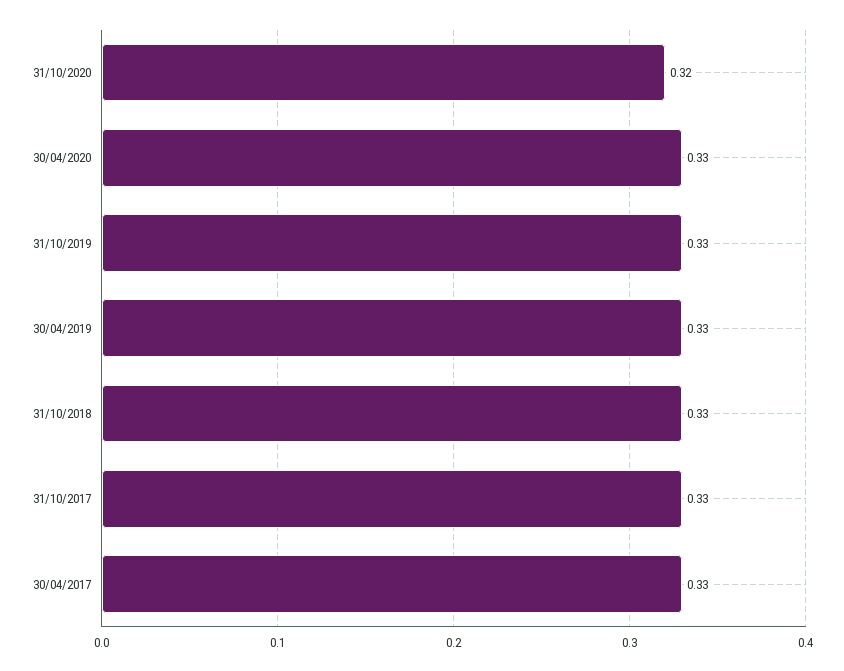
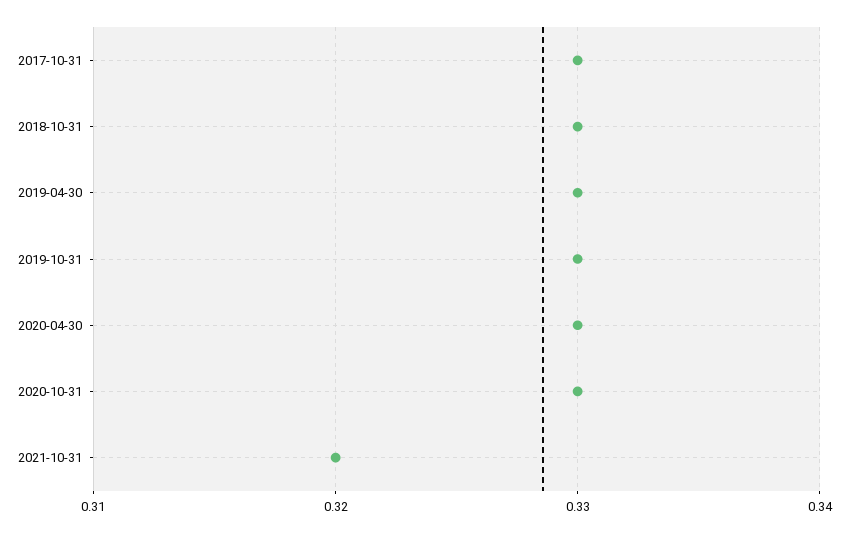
31/10/2020: 0.32 -> 0.33
30/04/2017: 0.33 -> none
2021-10-31: none -> 0.32

